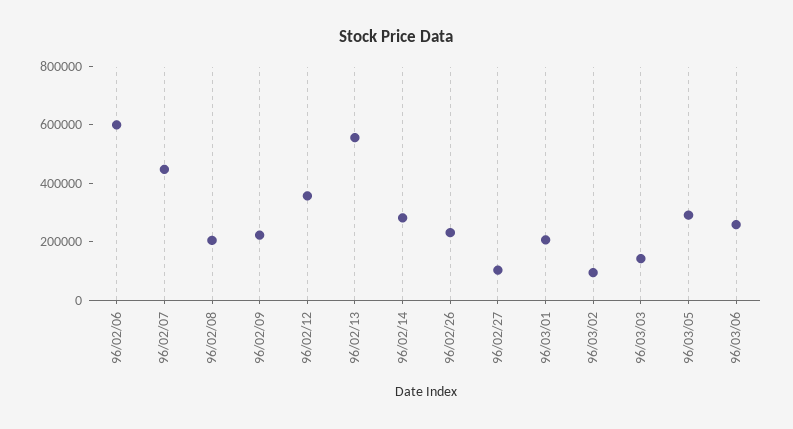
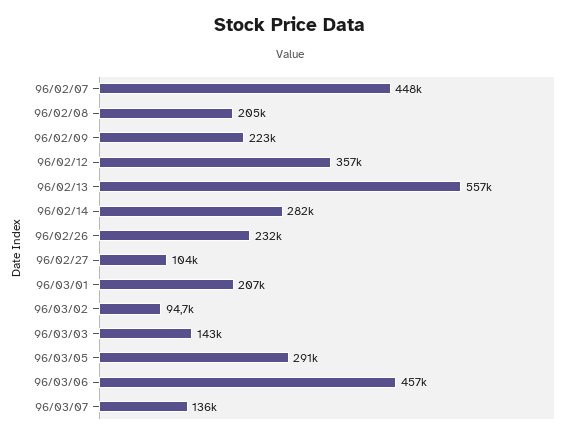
96/02/06: 600000 -> none
96/03/06: 250000 -> 457000
96/03/07: none -> 136000

